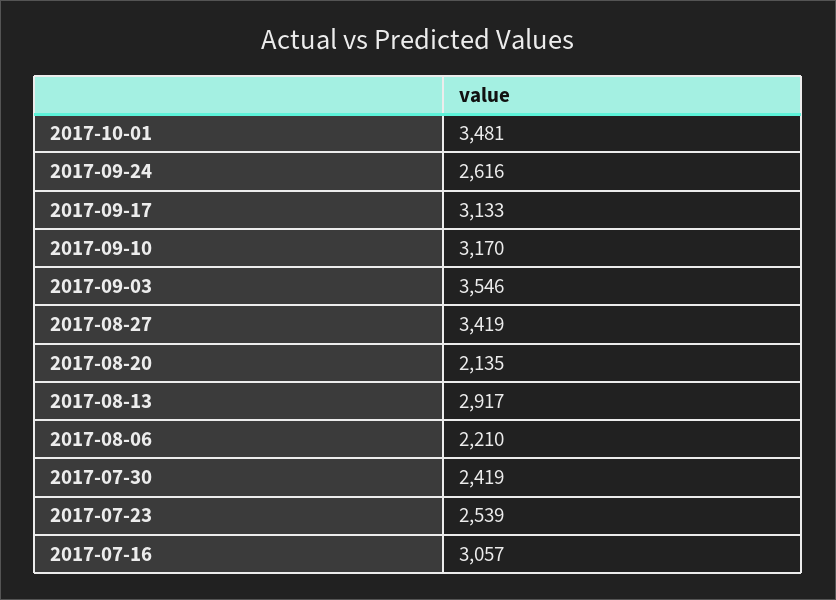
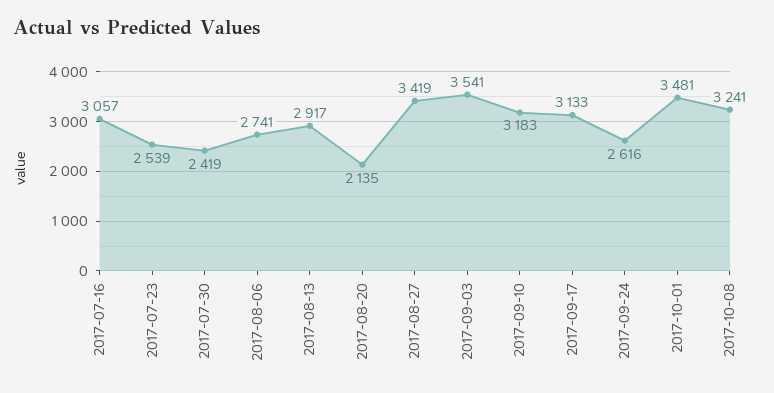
2017-09-10: 3170 -> 3183
2017-09-03: 3546 -> 3541
2017-08-06: 2210 -> 2741
2017-10-08: none -> 3241

